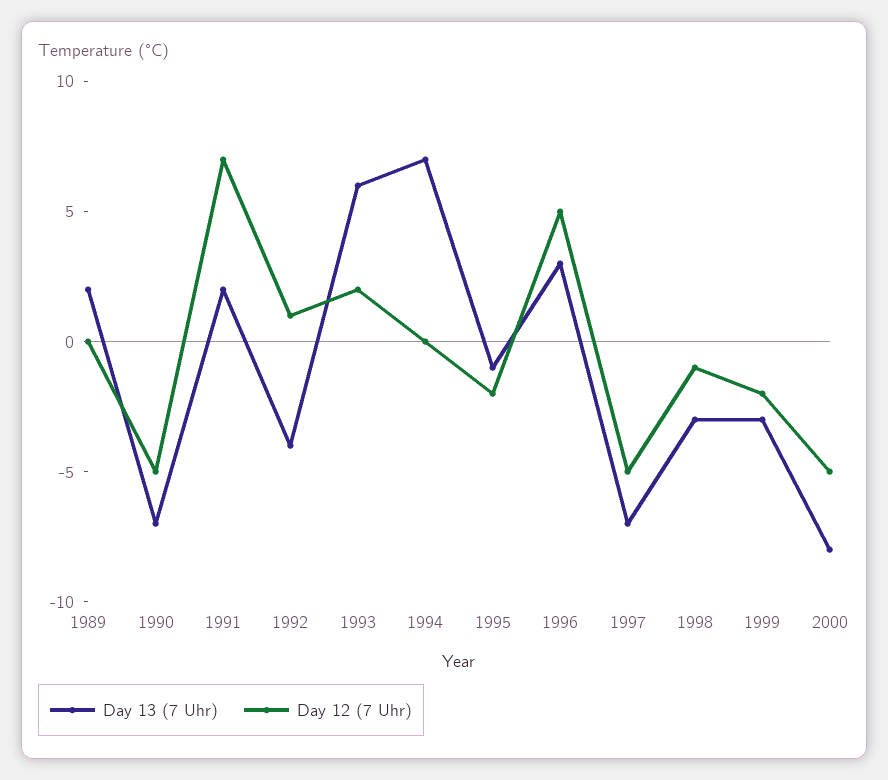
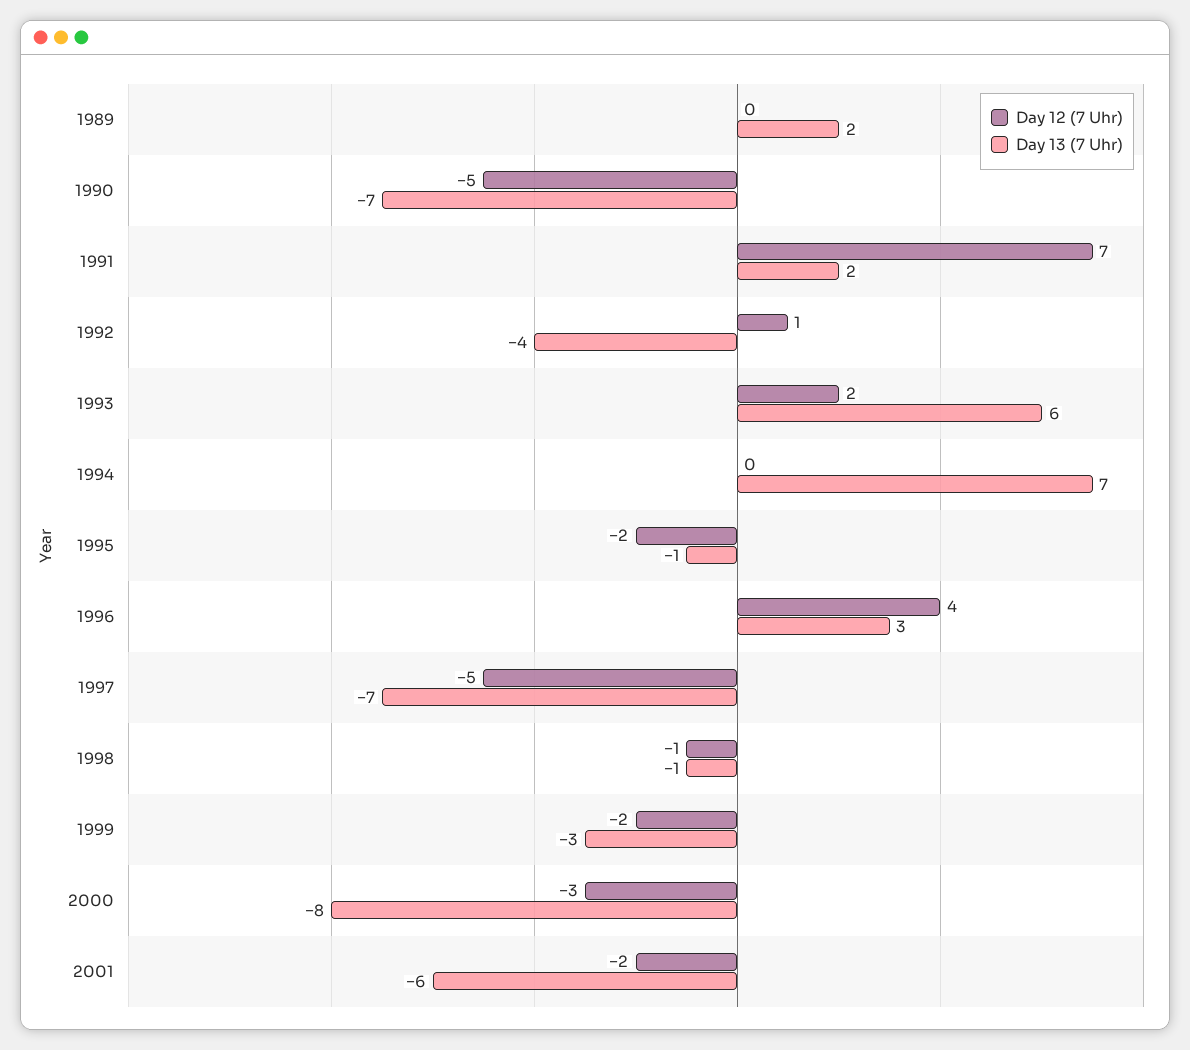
Day 12 (7 Uhr), 1996: 5 -> 4
Day 13 (7 Uhr), 1998: -3 -> -1
Day 12 (7 Uhr), 2000: -5 -> -3
Day 12 (7 Uhr), 2001: none -> -2
Day 13 (7 Uhr), 2001: none -> -6

